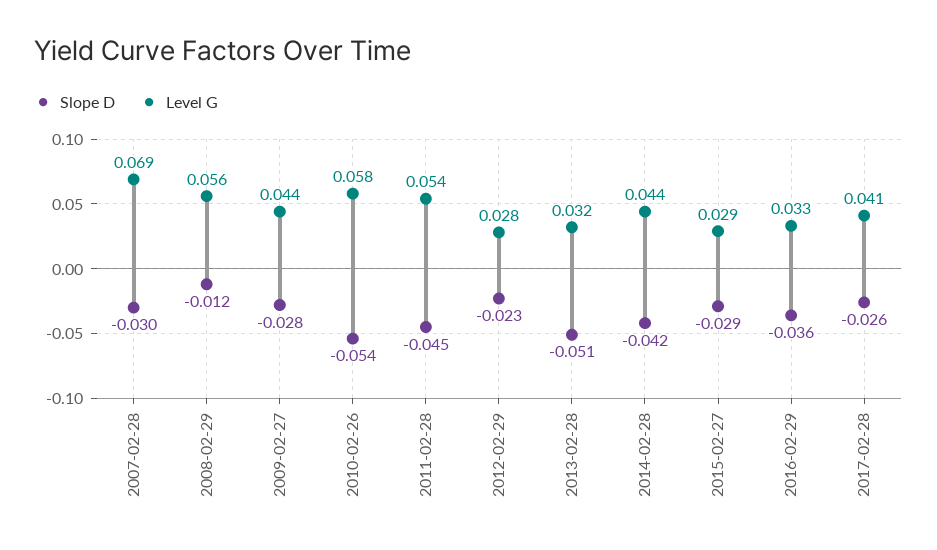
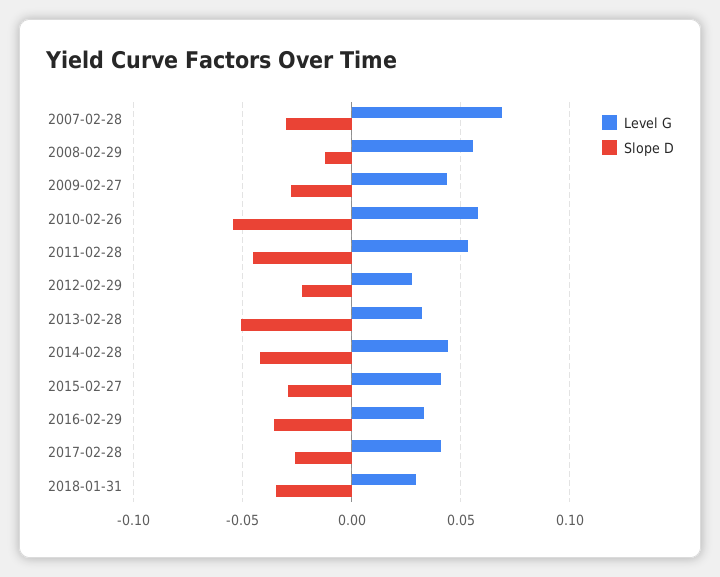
Level G, 2015-02-27: 0.029 -> 0.04
Level G, 2018-01-31: none -> 0.03
Slope D, 2018-01-31: none -> -0.035

